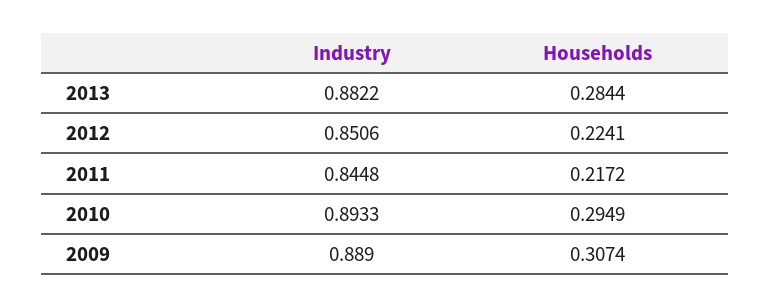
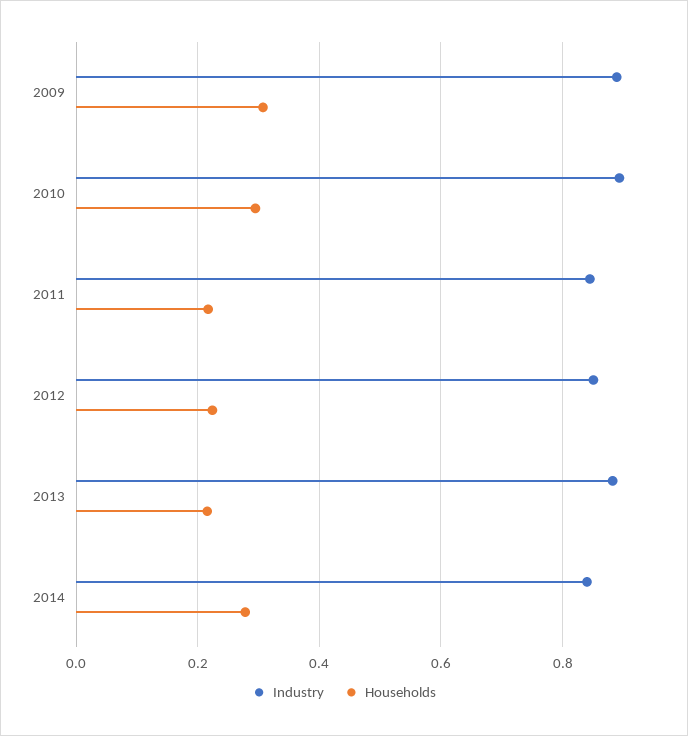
Households, 2013: 0.2844 -> 0.22
Industry, 2014: none -> 0.84
Households, 2014: none -> 0.28

